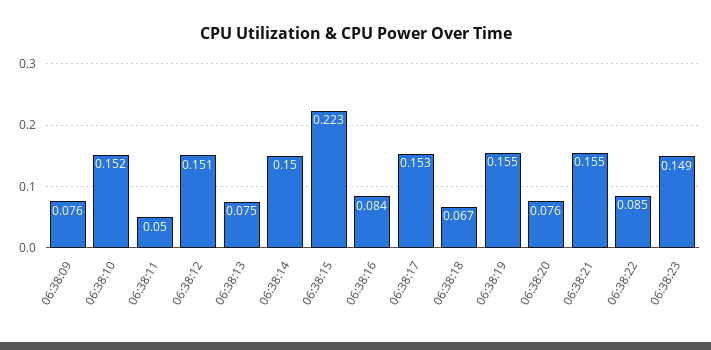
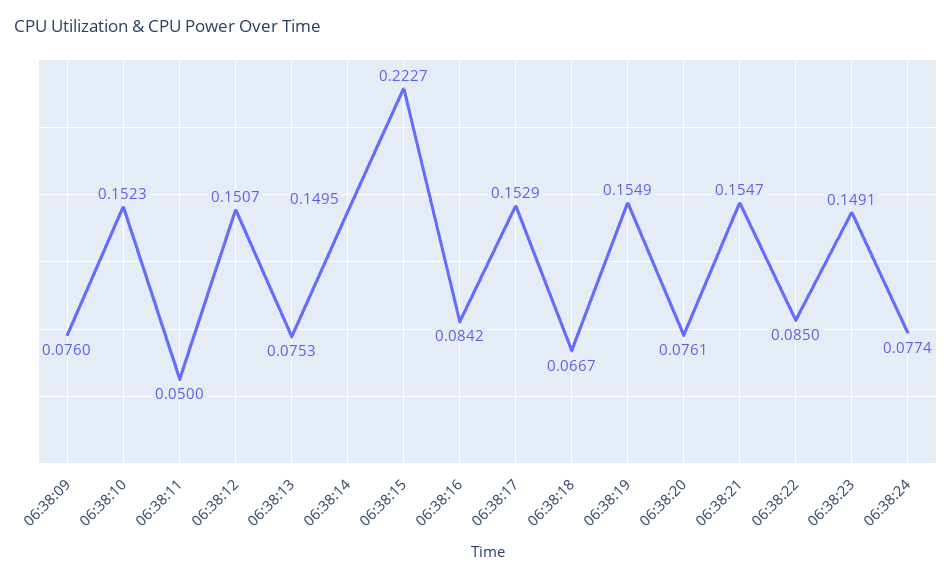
06:38:24: none -> 0.0774

